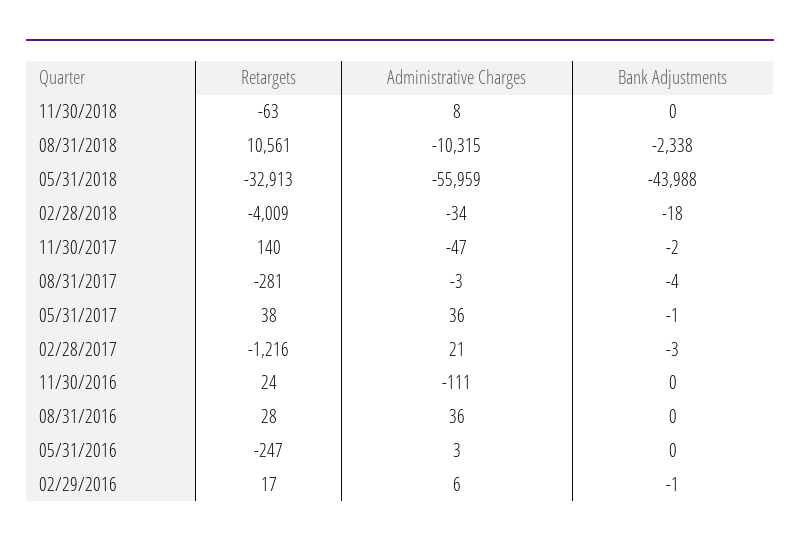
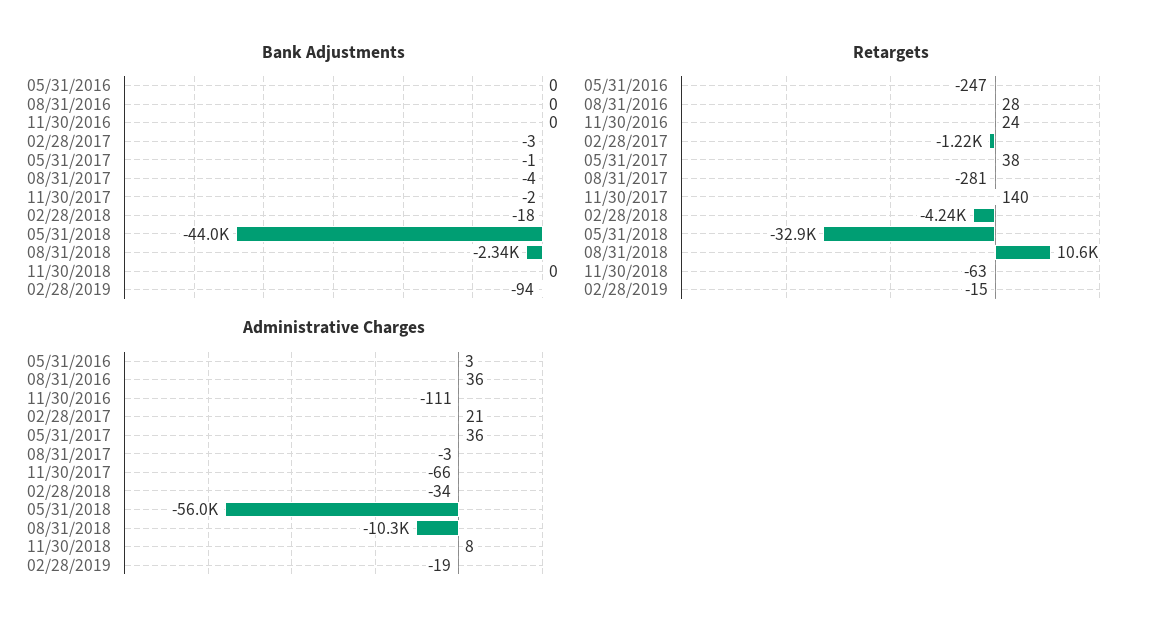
Retargets, 02/28/2018: -4009 -> -4240
Administrative Charges, 11/30/2017: -47 -> -66
Retargets, 02/29/2016: 17 -> none
Administrative Charges, 02/29/2016: 6 -> none
Bank Adjustments, 02/29/2016: -1 -> none
Bank Adjustments, 02/28/2019: none -> -94
Retargets, 02/28/2019: none -> -15
Administrative Charges, 02/28/2019: none -> -19

